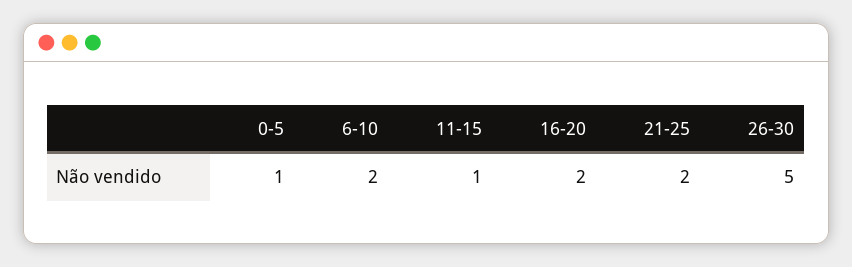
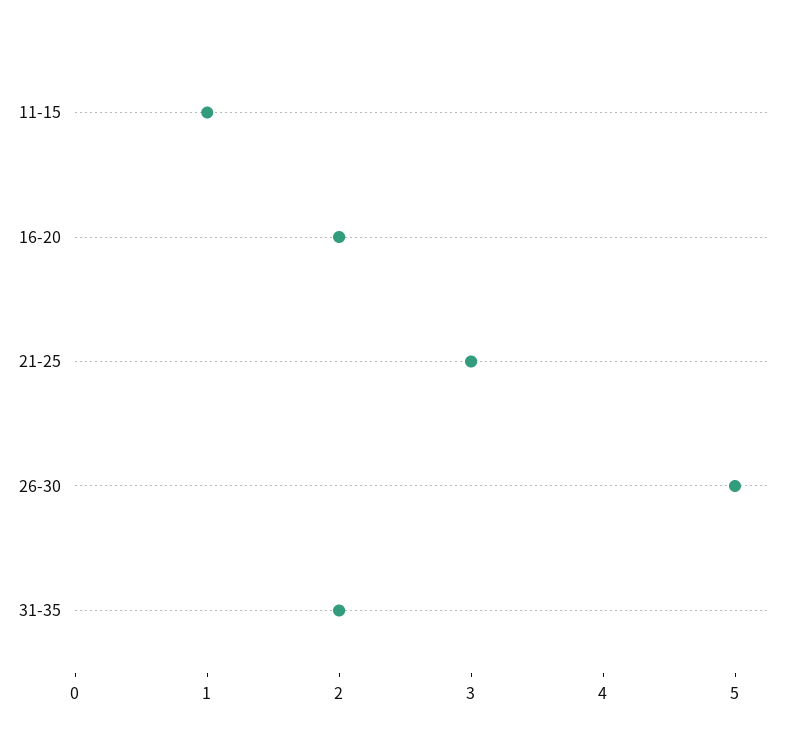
0-5: 1 -> none
6-10: 2 -> none
21-25: 2 -> 3
31-35: none -> 2

